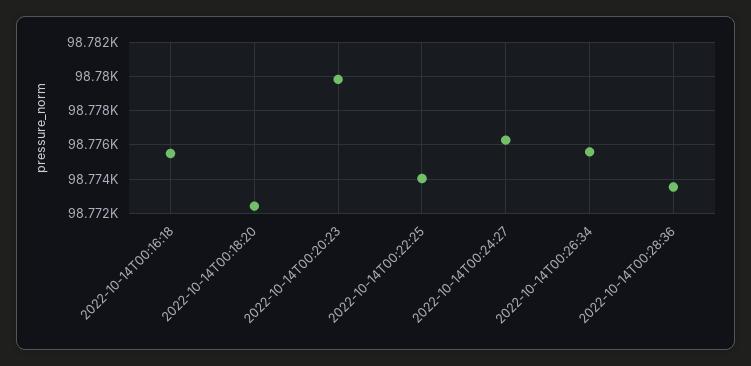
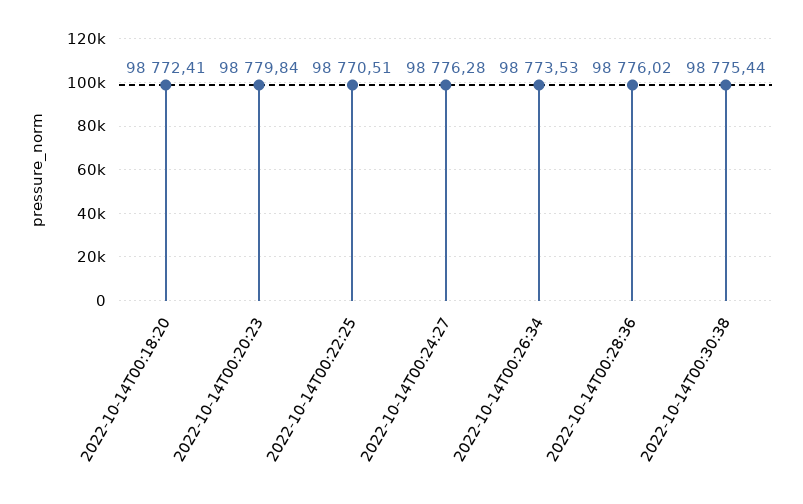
2022-10-14T00:16:18: 98775.5 -> none
2022-10-14T00:22:25: 98774 -> 98770.51
2022-10-14T00:26:34: 98775.5 -> 98773.53
2022-10-14T00:28:36: 98773.5 -> 98776.02
2022-10-14T00:30:38: none -> 98775.44

